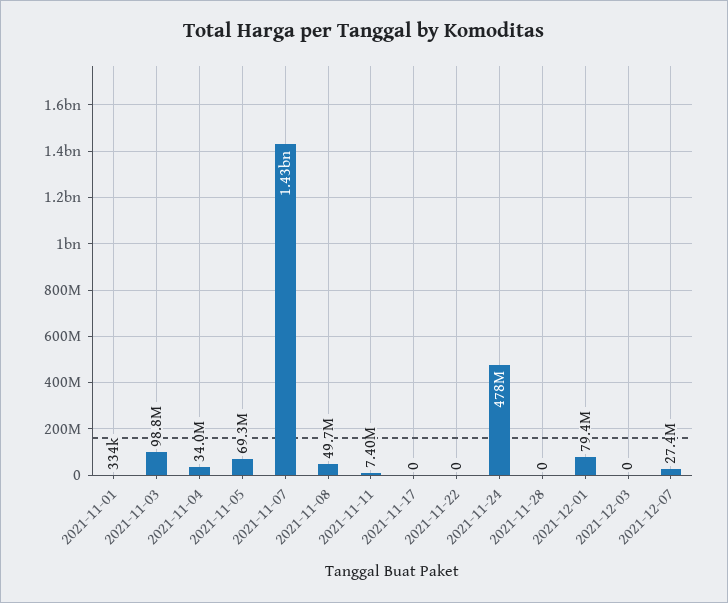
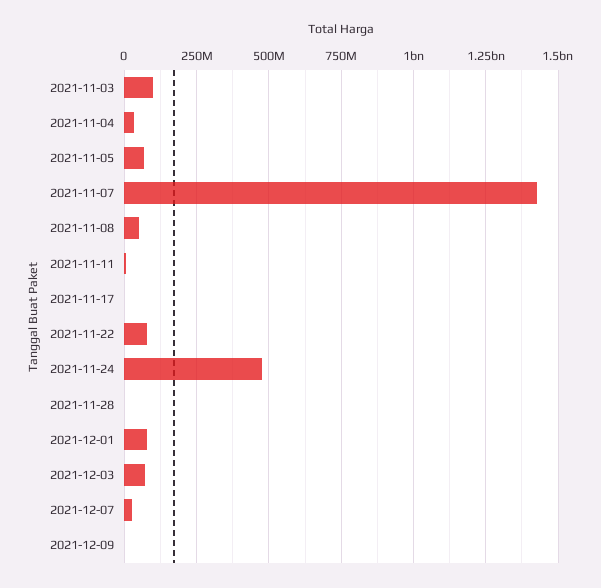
2021-11-01: 334000 -> none
2021-11-22: 0 -> 75000000
2021-12-03: 0 -> 75000000
2021-12-09: none -> 0

